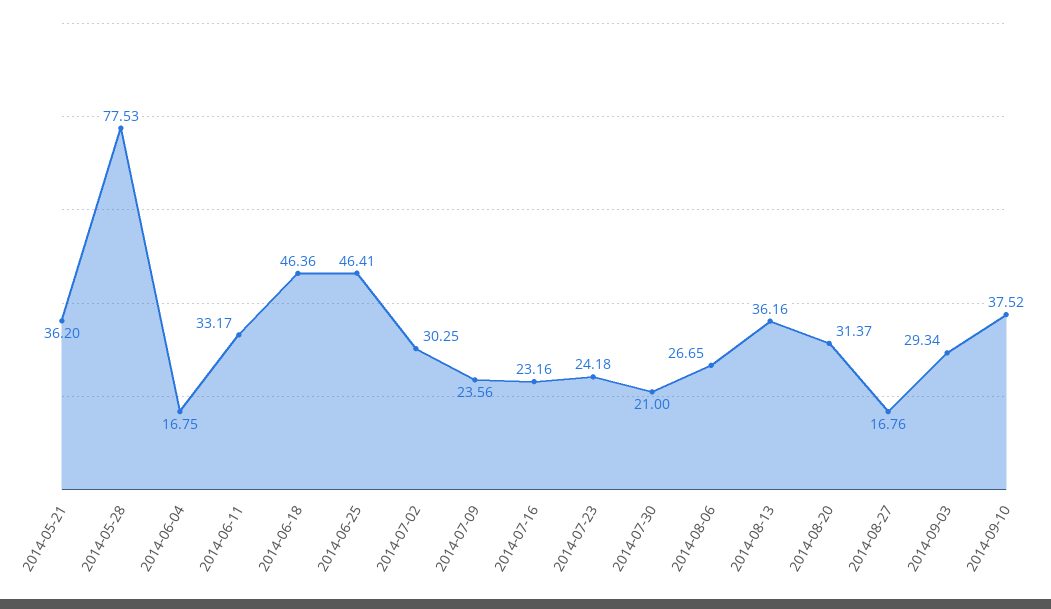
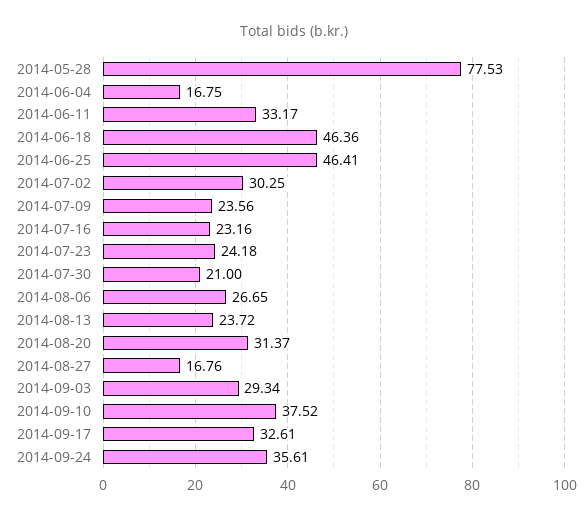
2014-05-21: 36.2 -> none
2014-08-13: 36.16 -> 23.72
2014-09-17: none -> 32.61
2014-09-24: none -> 35.61

